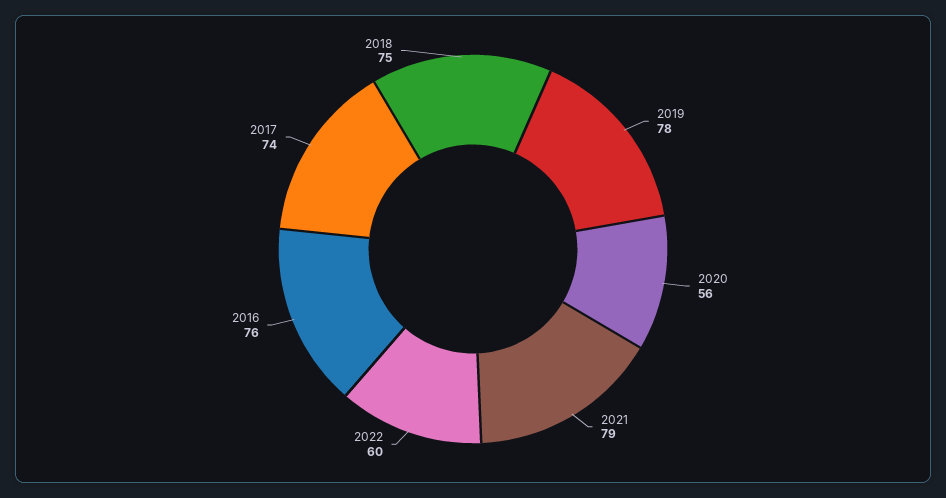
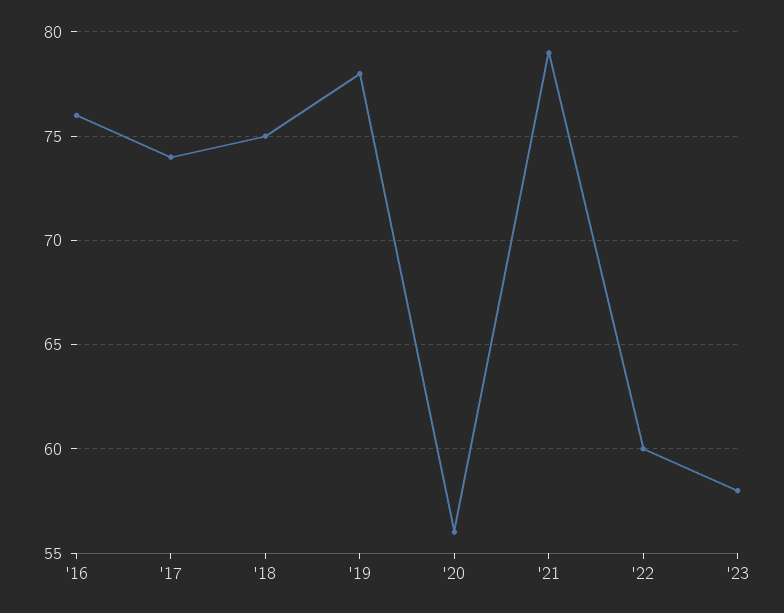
'23: none -> 58

